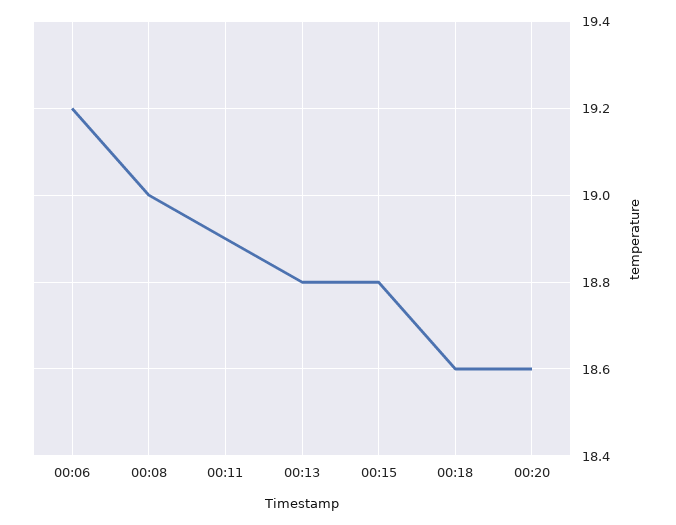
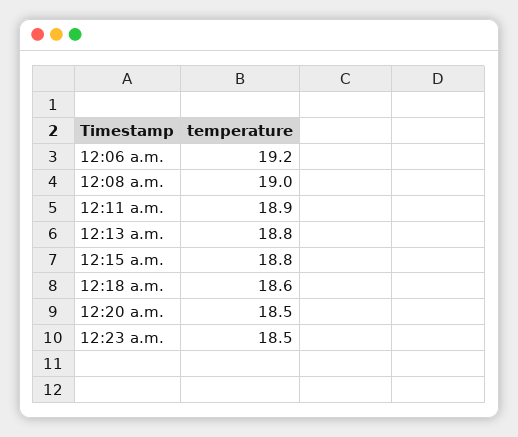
00:20: 18.6 -> 18.5
12:23 a.m.: none -> 18.5

